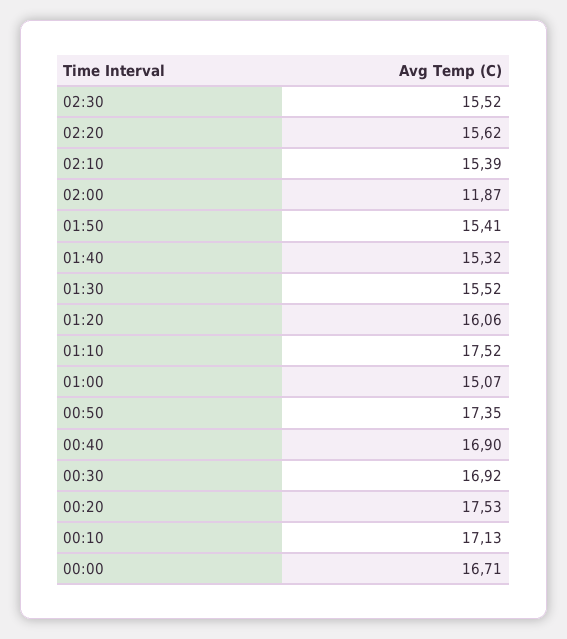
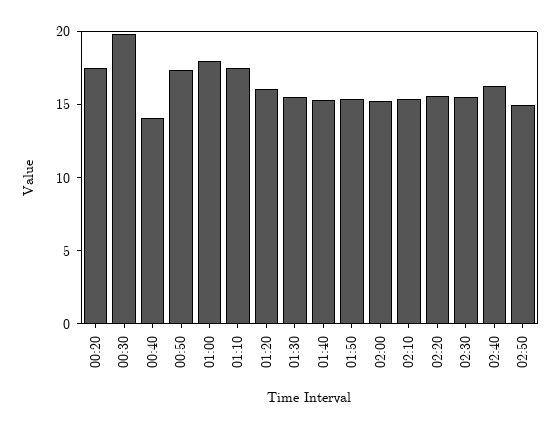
02:00: 11.87 -> 15
01:00: 15.07 -> 18
00:40: 16.9 -> 14
00:30: 16.92 -> 20
00:10: 17.13 -> none
00:00: 16.71 -> none
02:40: none -> 16
02:50: none -> 15

